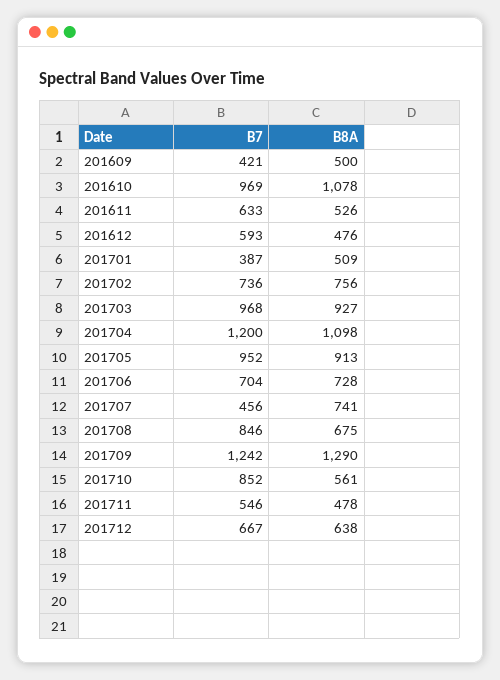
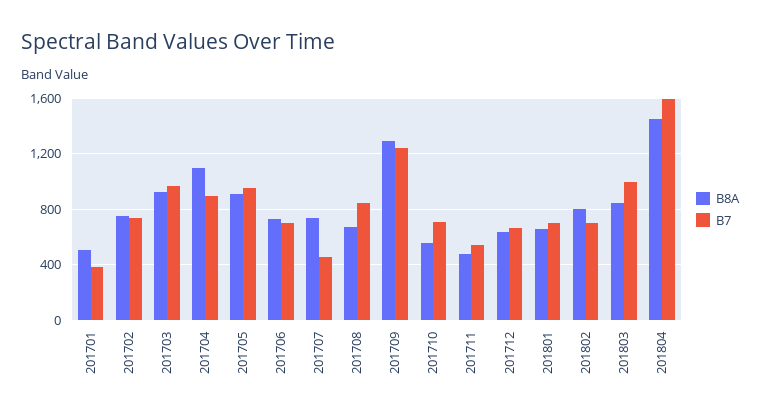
B7, 201609: 421 -> none
B8A, 201609: 500 -> none
B7, 201610: 969 -> none
B8A, 201610: 1078 -> none
B7, 201611: 633 -> none
B8A, 201611: 526 -> none
B7, 201612: 593 -> none
B8A, 201612: 476 -> none
B7, 201704: 1200 -> 900
B7, 201710: 852 -> 700
B8A, 201801: none -> 650
B7, 201801: none -> 700
B8A, 201802: none -> 800
B7, 201802: none -> 700
B8A, 201803: none -> 850
B7, 201803: none -> 1000
B8A, 201804: none -> 1450
B7, 201804: none -> 1600

